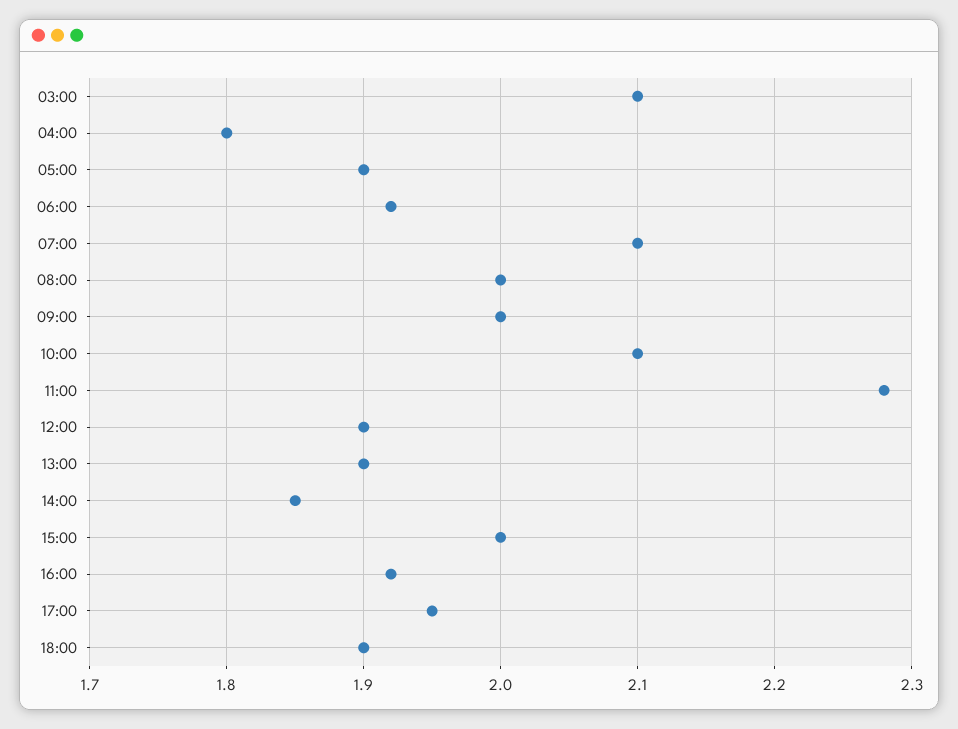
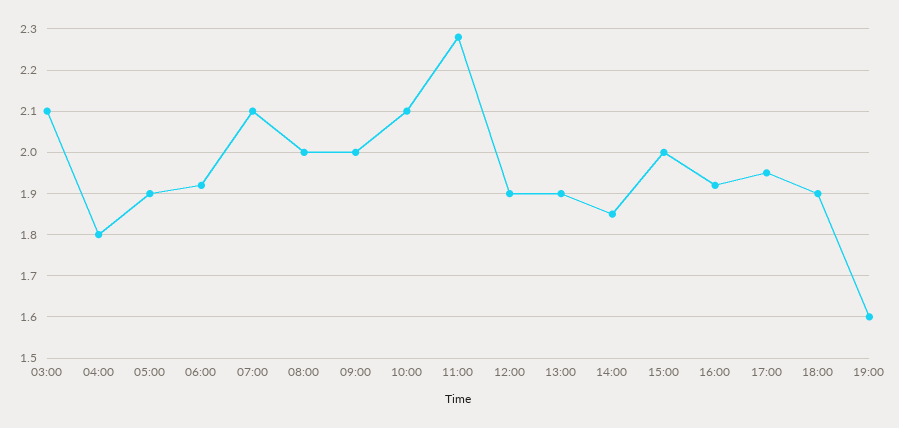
19:00: none -> 1.6

